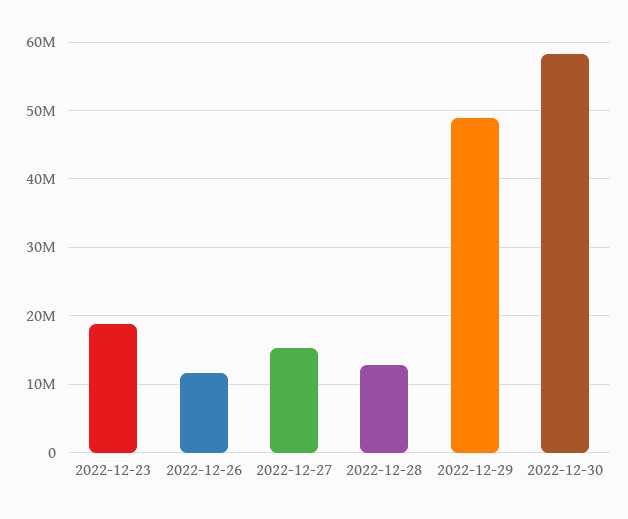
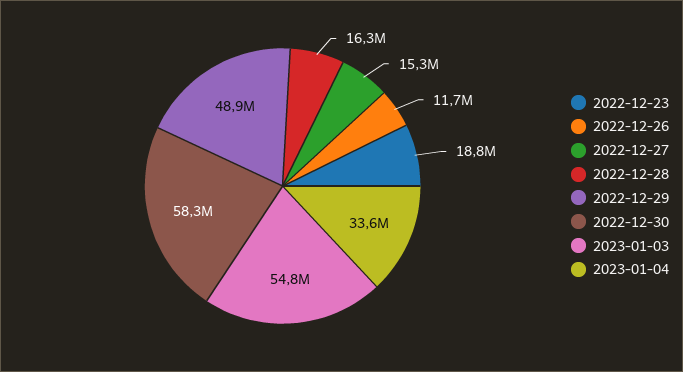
2022-12-28: 13000000 -> 16300000
2023-01-03: none -> 54800000
2023-01-04: none -> 33600000

